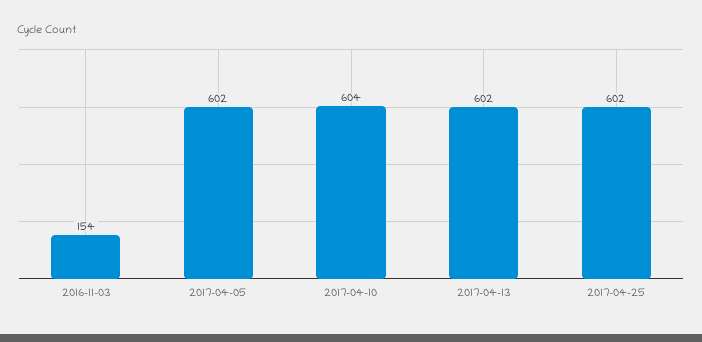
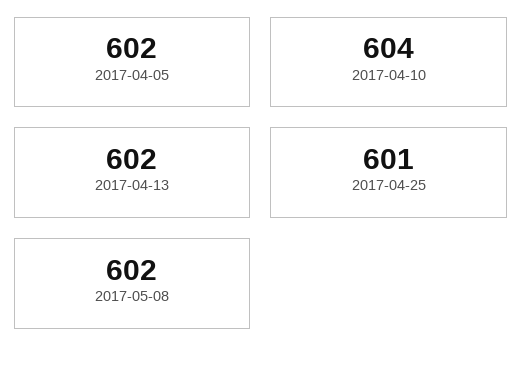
2016-11-03: 154 -> none
2017-04-25: 602 -> 601
2017-05-08: none -> 602

